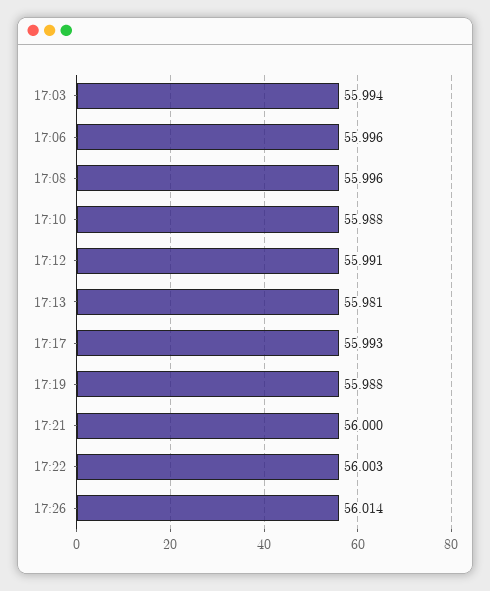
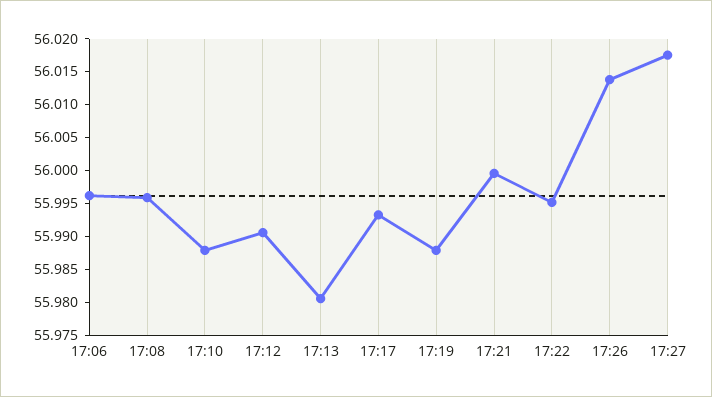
17:03: 55.994 -> none
17:22: 56.003 -> 55.995
17:27: none -> 56.0175

